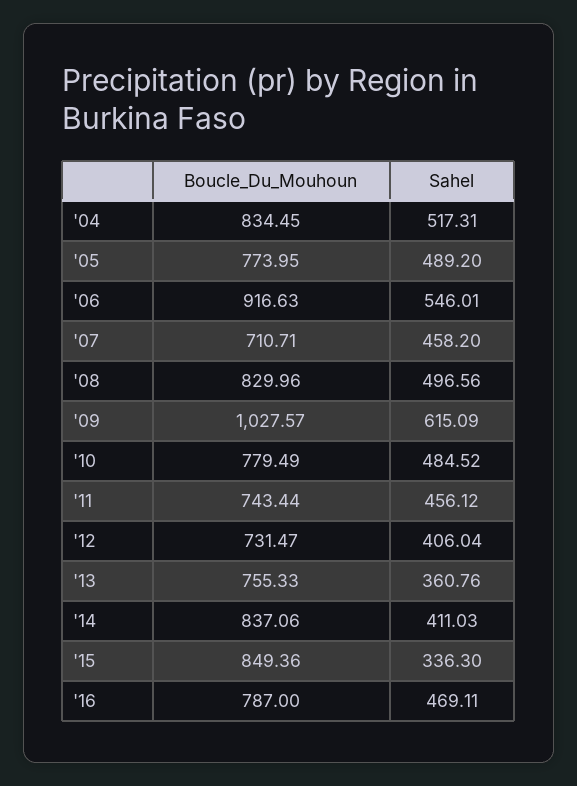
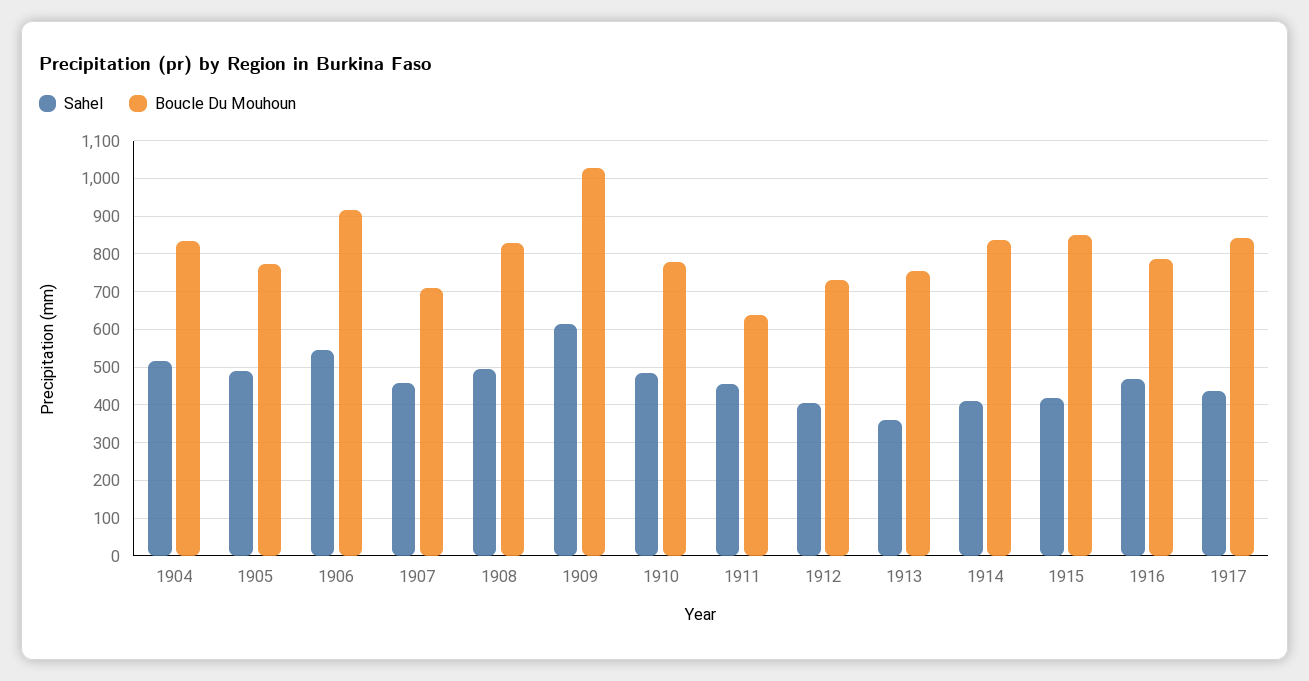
Boucle_Du_Mouhoun, '11: 743.44 -> 640
Sahel, '15: 336.3 -> 420
Sahel, 1917: none -> 440
Boucle_Du_Mouhoun, 1917: none -> 840

